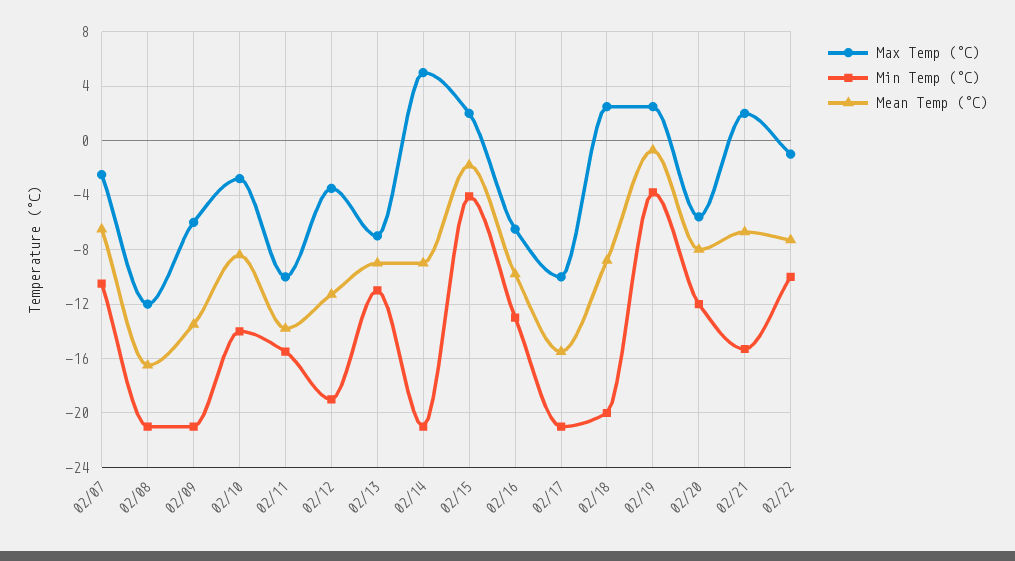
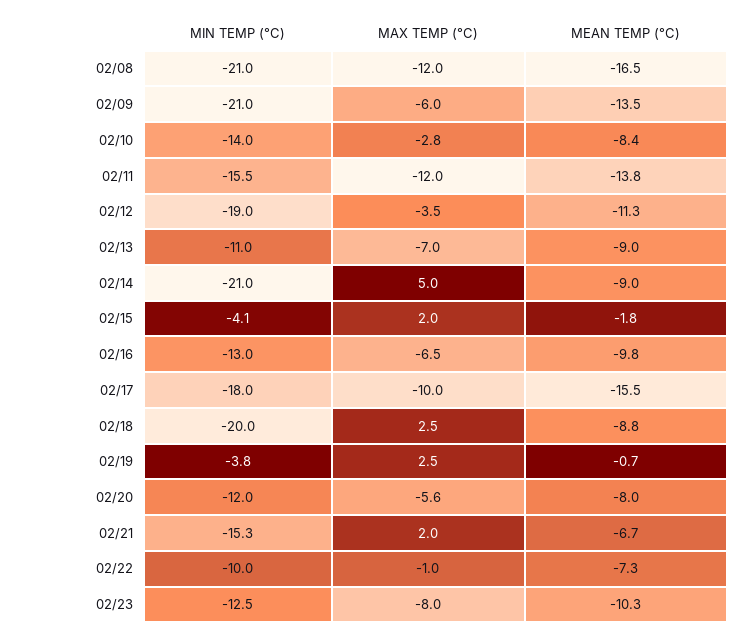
Max Temp (°C), 02/07: -2.5 -> none
Min Temp (°C), 02/07: -10.5 -> none
Mean Temp (°C), 02/07: -6.5 -> none
Max Temp (°C), 02/11: -10 -> -12
Min Temp (°C), 02/17: -21 -> -18
Min Temp (°C), 02/23: none -> -12.5
Max Temp (°C), 02/23: none -> -8
Mean Temp (°C), 02/23: none -> -10.3

